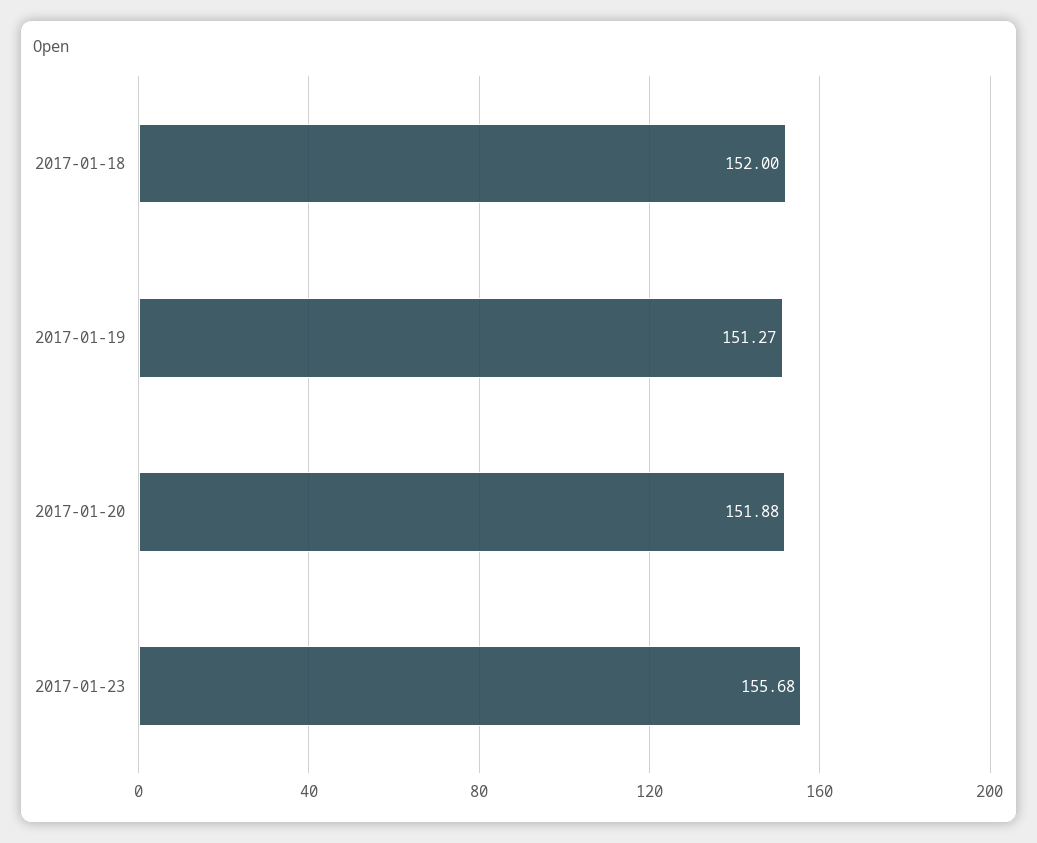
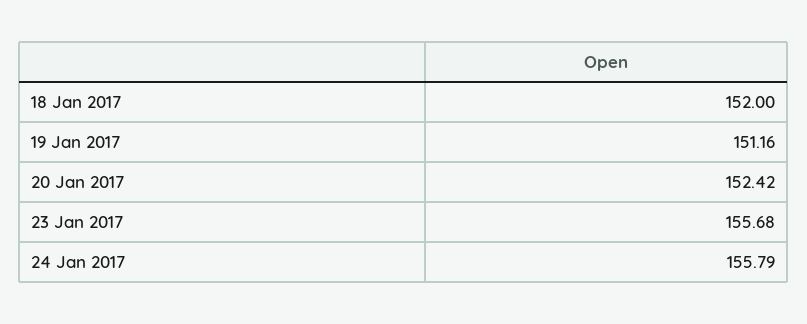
2017-01-19: 151.27 -> 151.16
2017-01-20: 151.88 -> 152.42
24 Jan 2017: none -> 155.79

